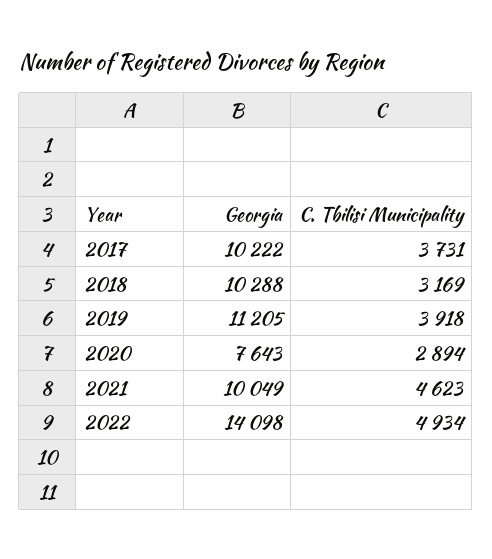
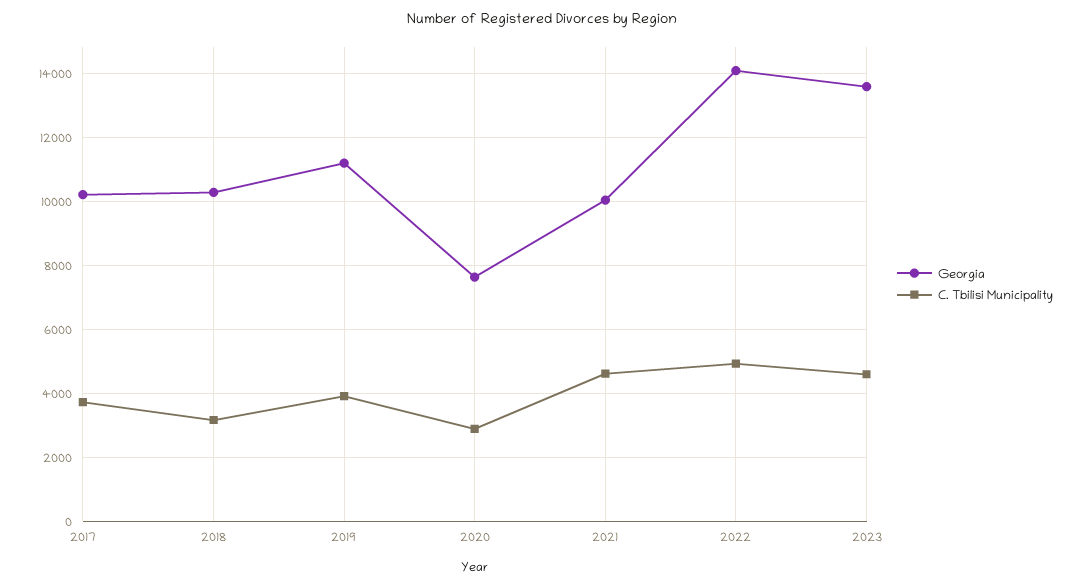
Georgia, 2023: none -> 13600
C. Tbilisi Municipality, 2023: none -> 4600

